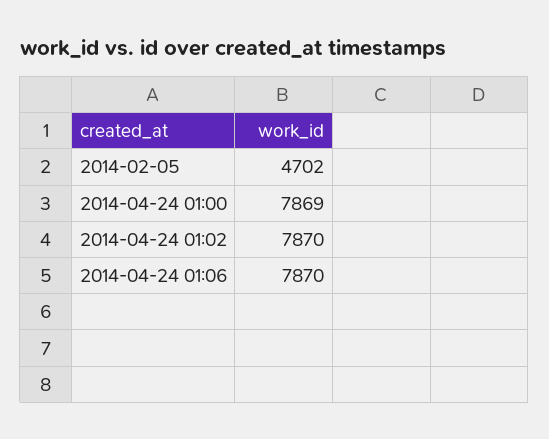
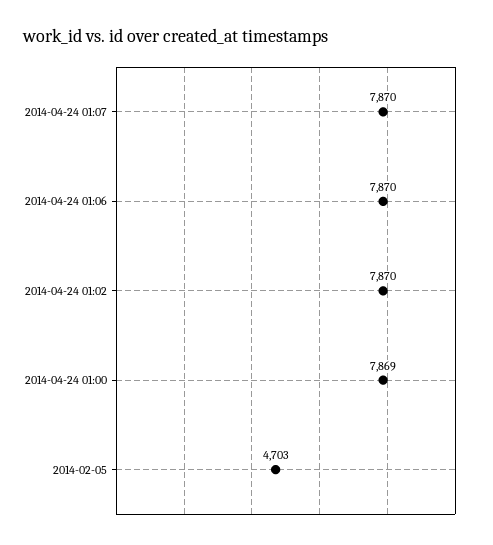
2014-02-05: 4702 -> 4703
2014-04-24 01:07: none -> 7870

